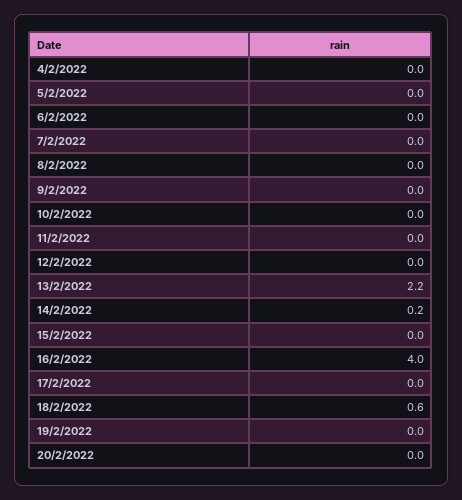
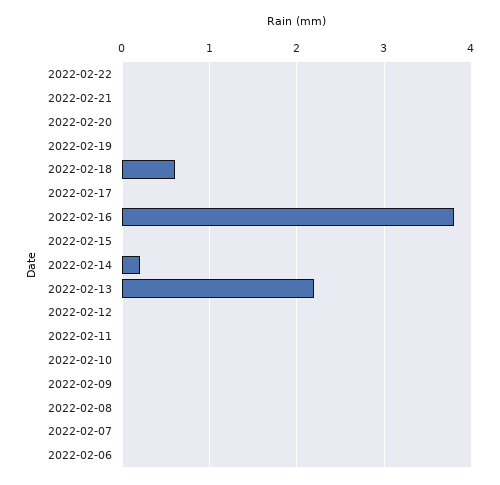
4/2/2022: 0 -> none
5/2/2022: 0 -> none
16/2/2022: 4 -> 3.8
2022-02-22: none -> 0
2022-02-21: none -> 0

